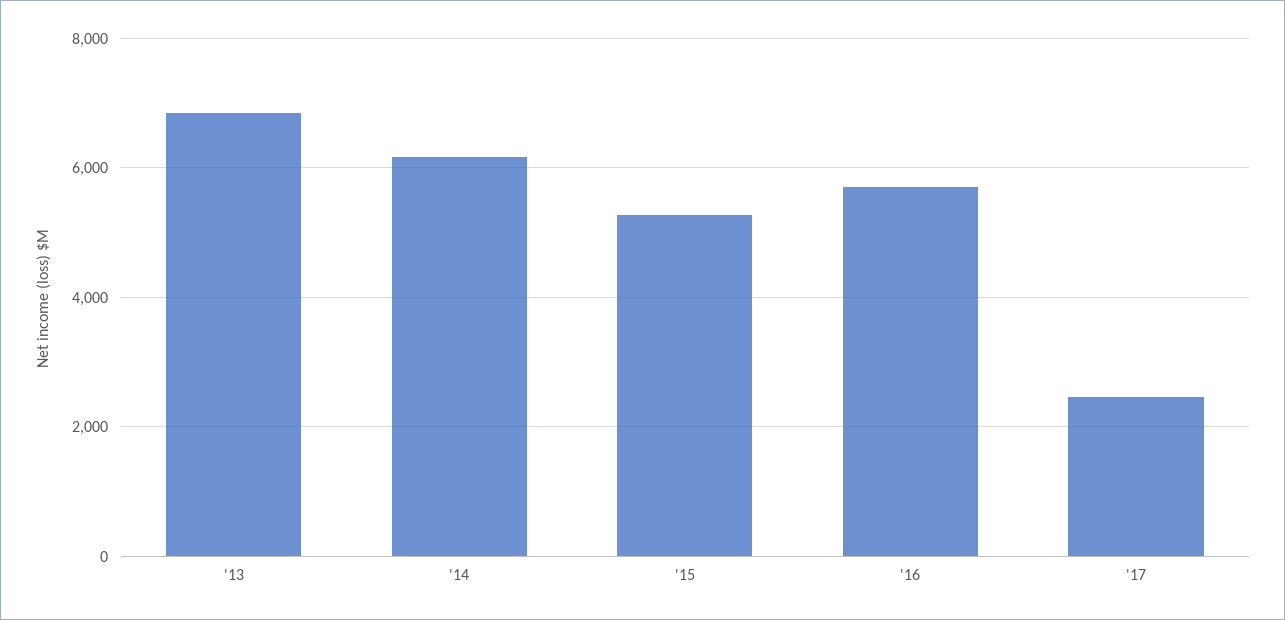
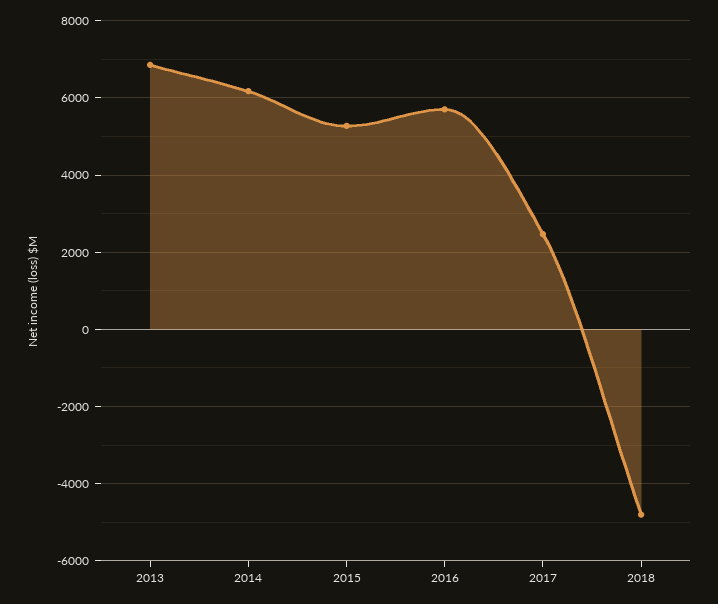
2018: none -> -4800

